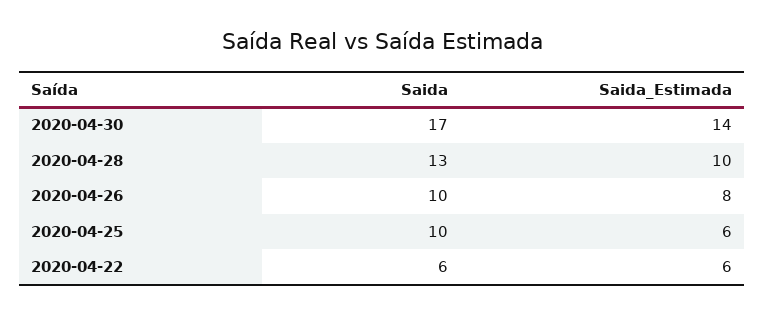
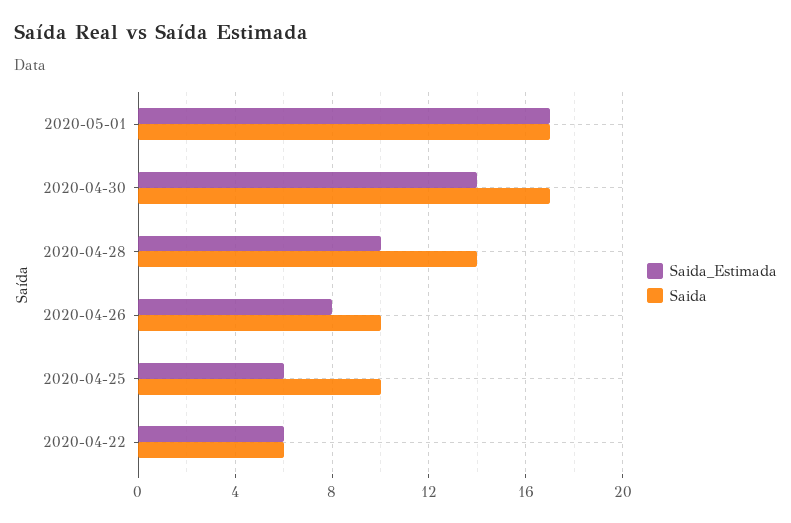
Saida, 2020-04-28: 13 -> 14
Saida_Estimada, 2020-05-01: none -> 17
Saida, 2020-05-01: none -> 17

